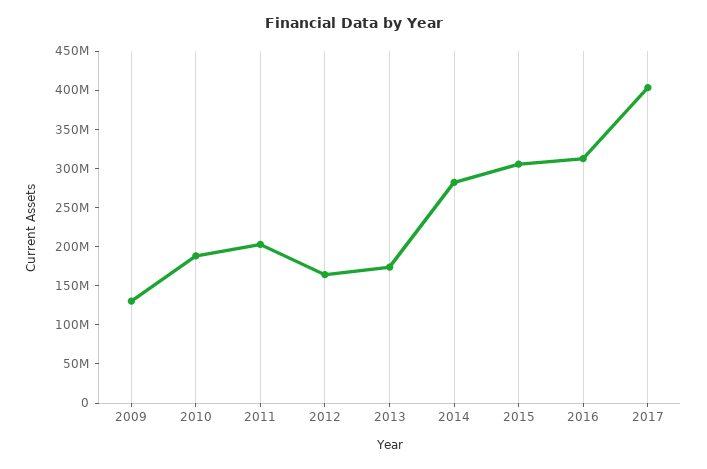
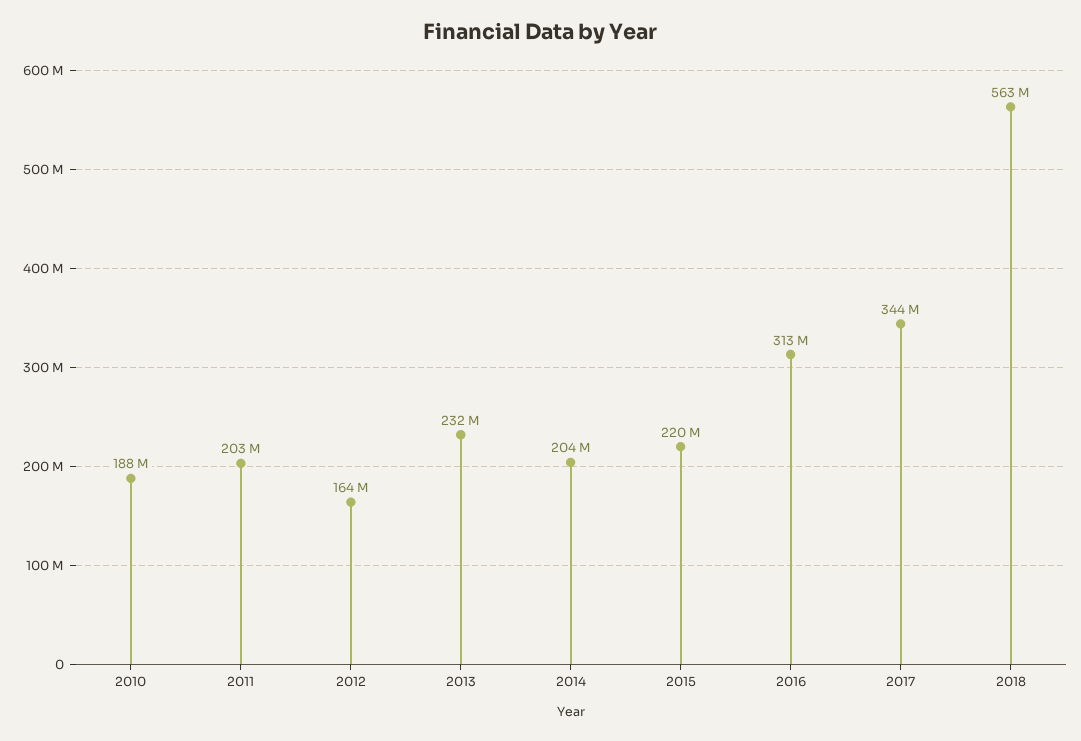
2009: 125000000 -> none
2013: 175000000 -> 232000000
2014: 275000000 -> 204000000
2015: 300000000 -> 220000000
2017: 400000000 -> 344000000
2018: none -> 563000000

